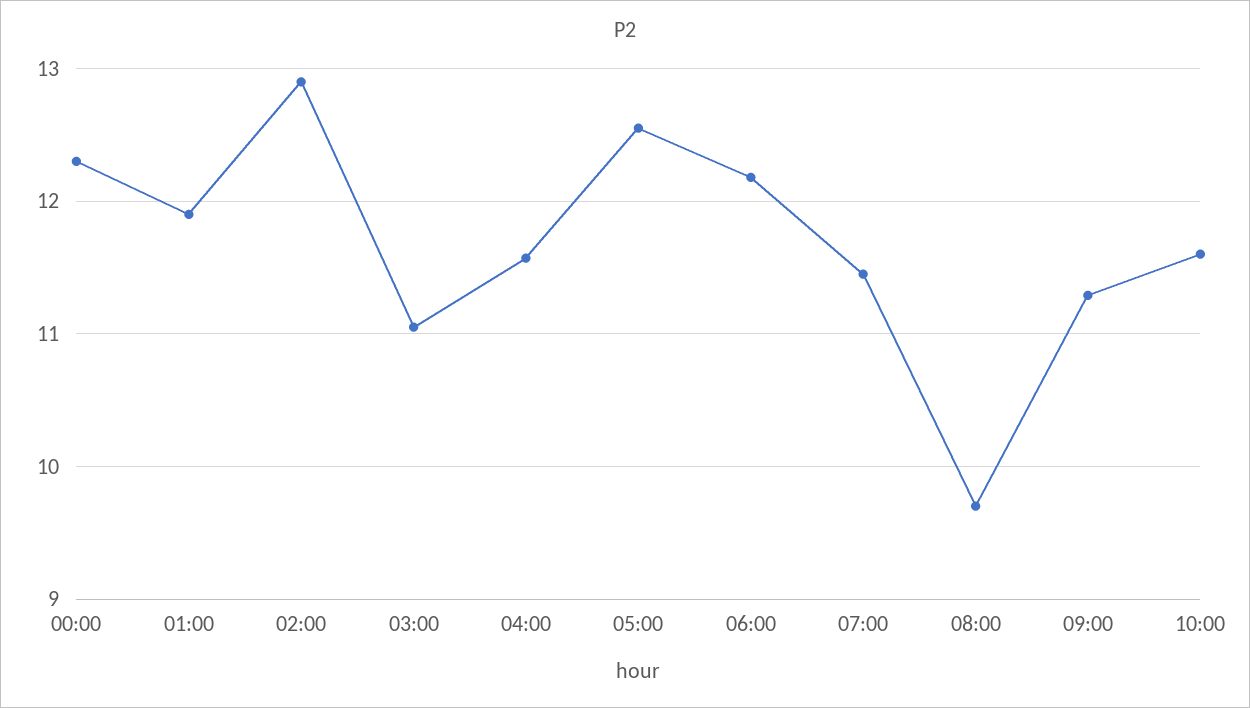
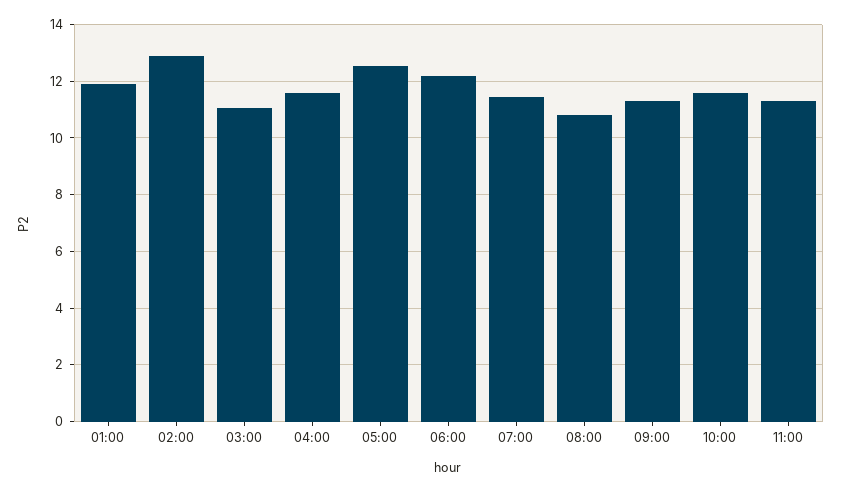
00:00: 12.3 -> none
08:00: 9.7 -> 10.75
11:00: none -> 11.25

